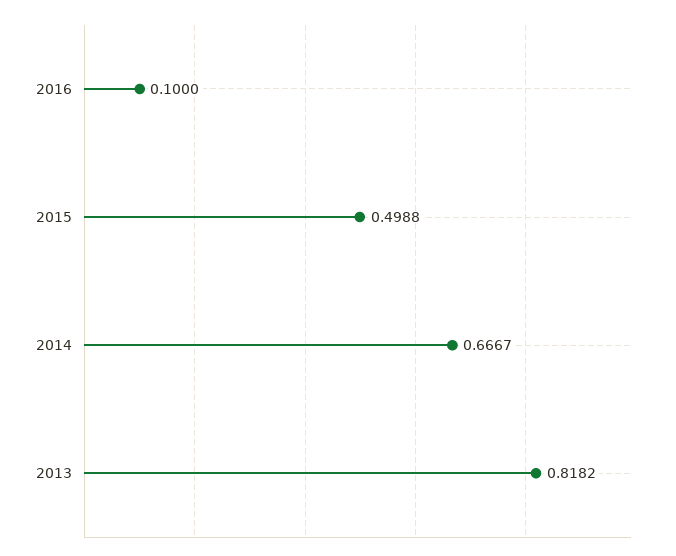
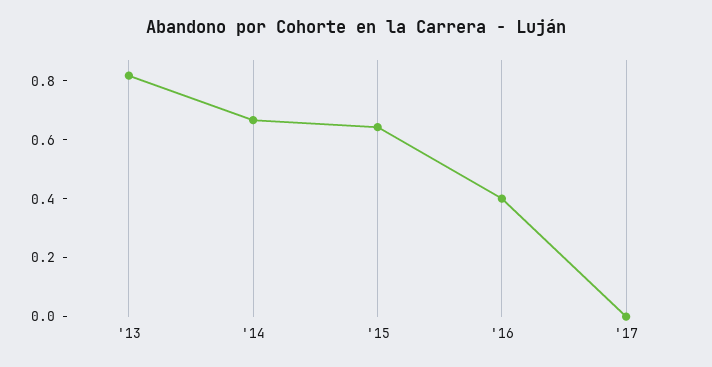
2016: 0.1 -> 0.4
2015: 0.4988 -> 0.65
'17: none -> 0

